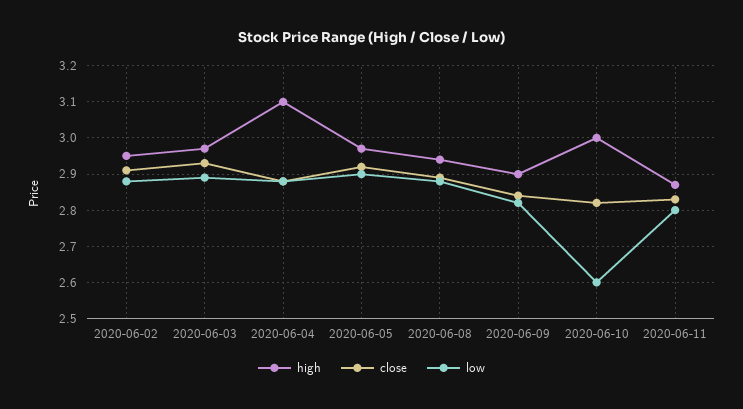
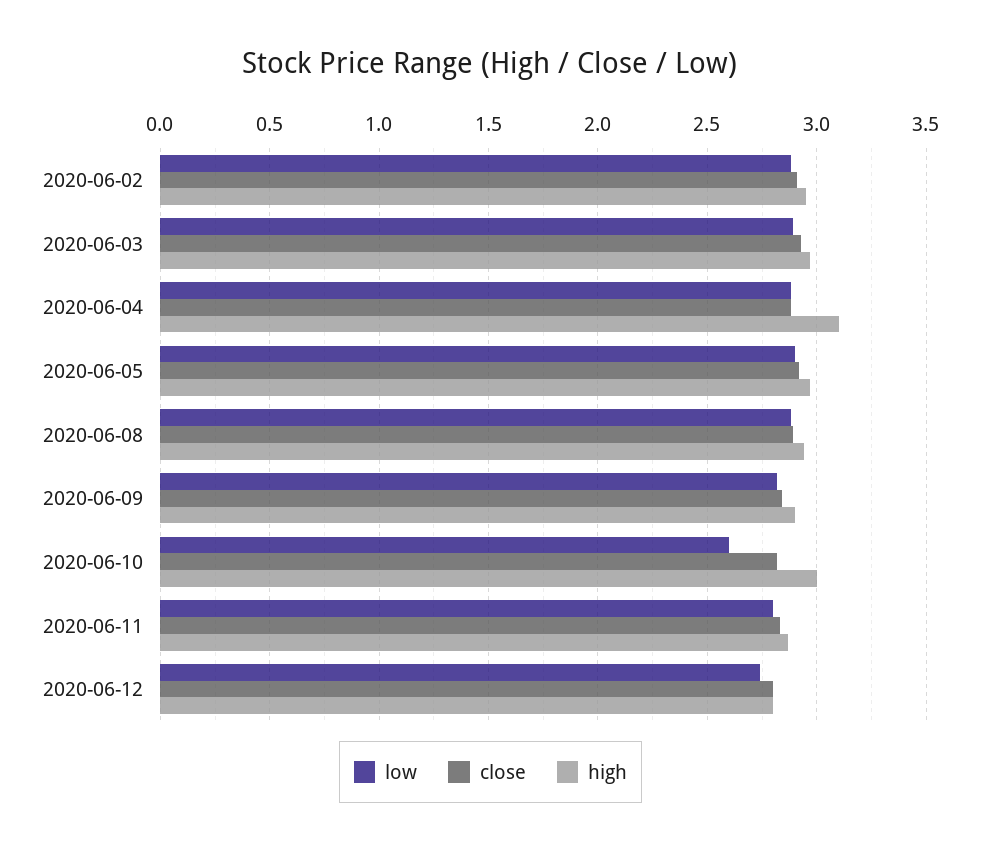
low, 2020-06-12: none -> 2.75
close, 2020-06-12: none -> 2.8
high, 2020-06-12: none -> 2.8

